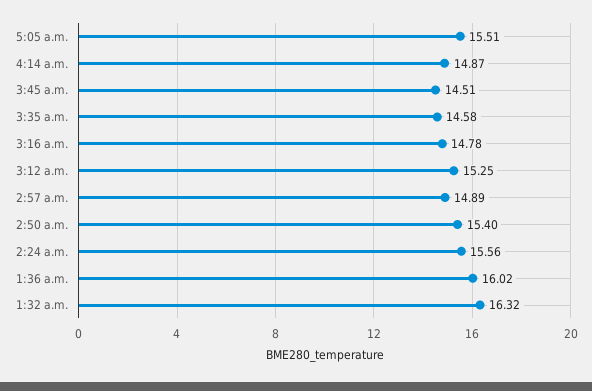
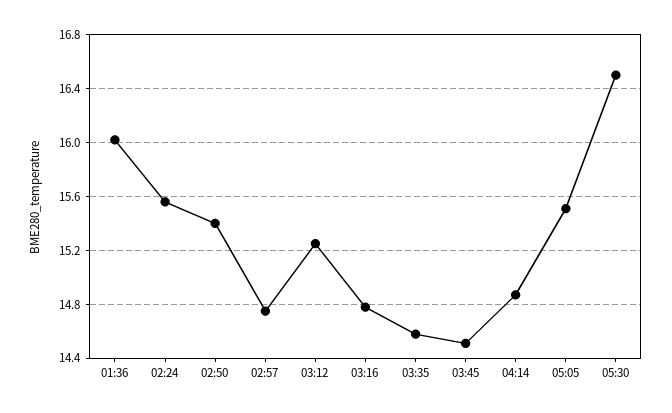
2:57 a.m.: 14.89 -> 14.75
1:32 a.m.: 16.32 -> none
05:30: none -> 16.5

